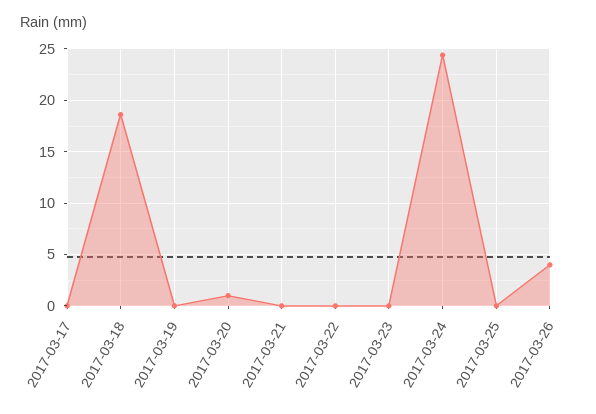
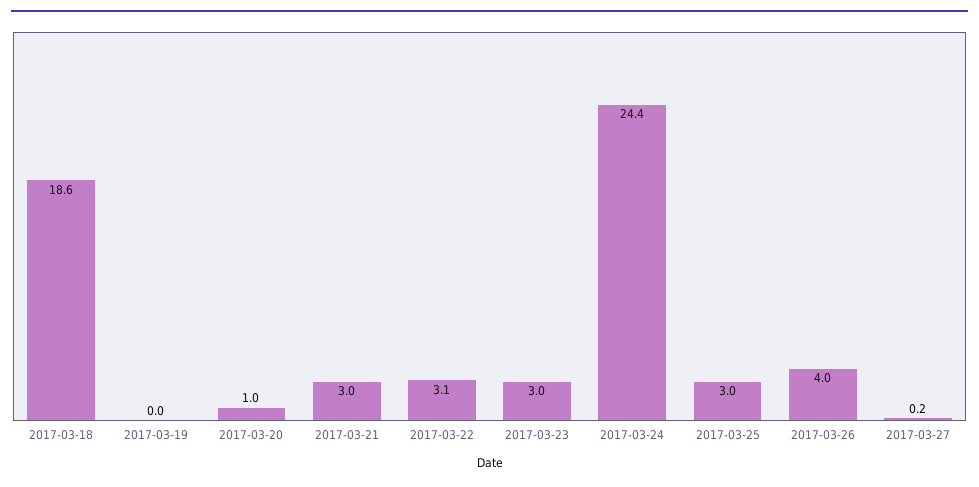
2017-03-17: 0 -> none
2017-03-21: 0 -> 3
2017-03-22: 0 -> 3.1
2017-03-23: 0 -> 3
2017-03-25: 0 -> 3
2017-03-27: none -> 0.2

